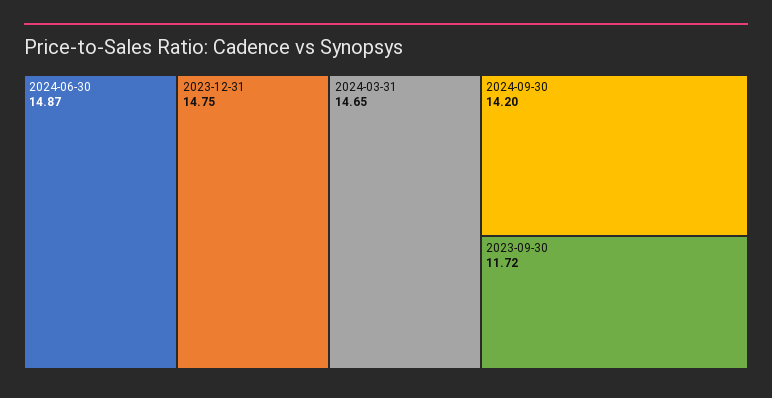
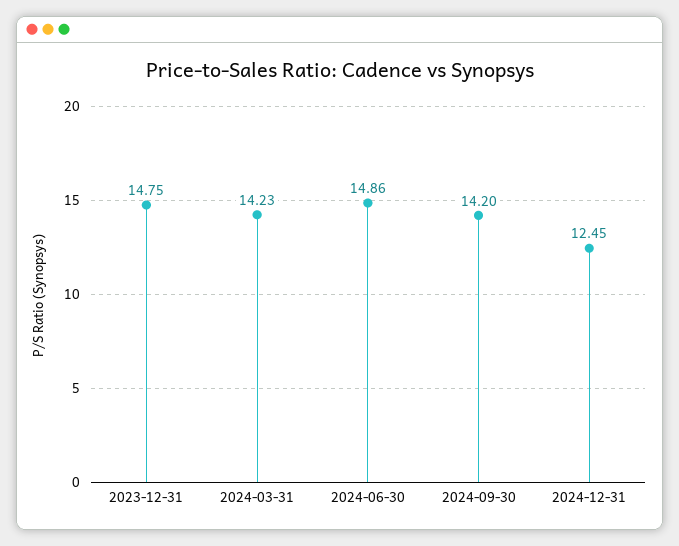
2024-06-30: 14.87 -> 14.86
2024-03-31: 14.65 -> 14.23
2023-09-30: 11.72 -> none
2024-12-31: none -> 12.45

